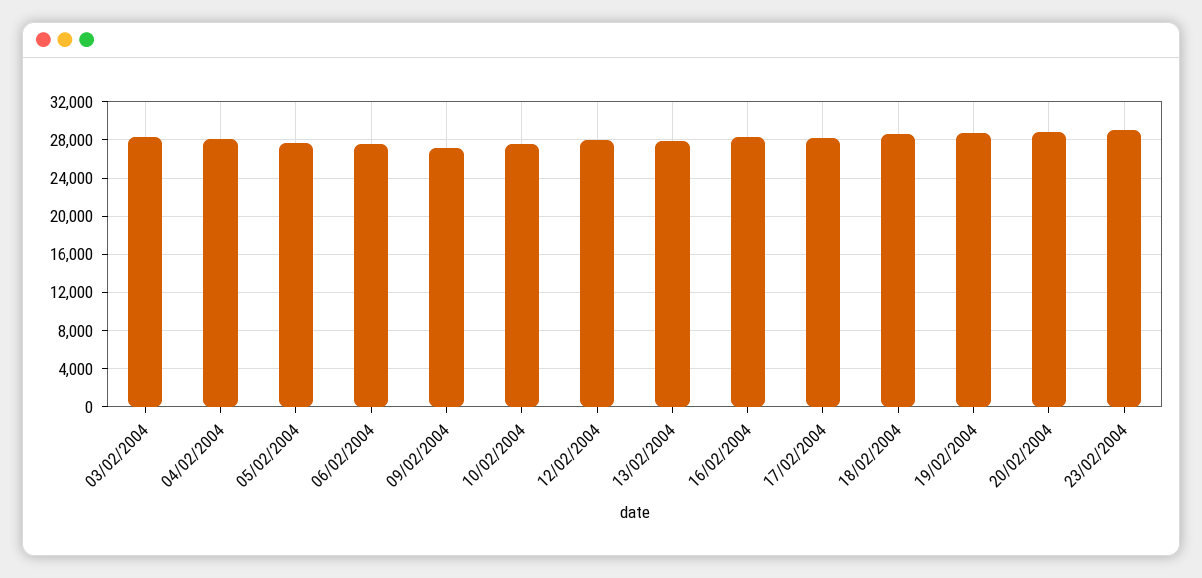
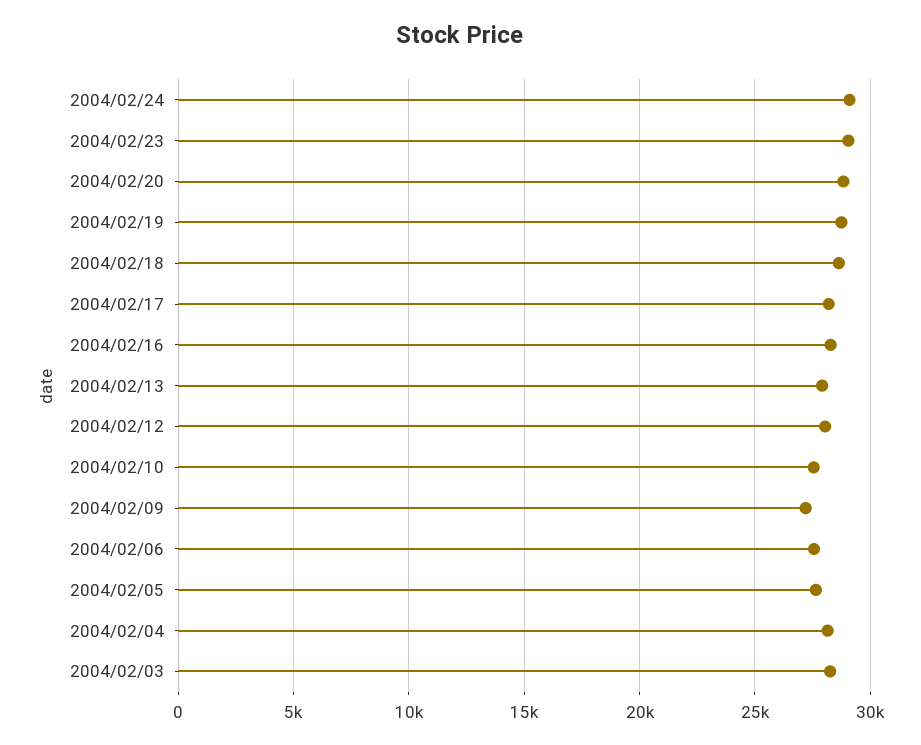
2004/02/24: none -> 29000

